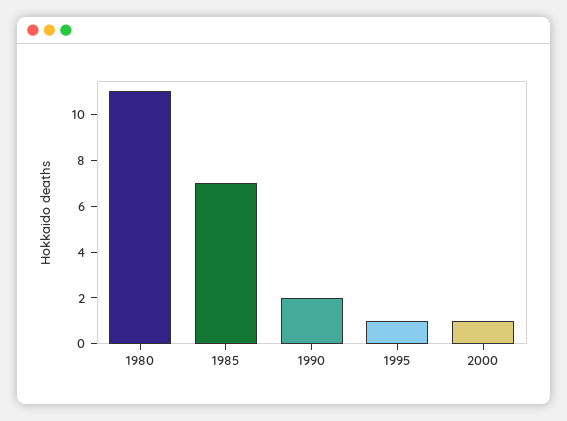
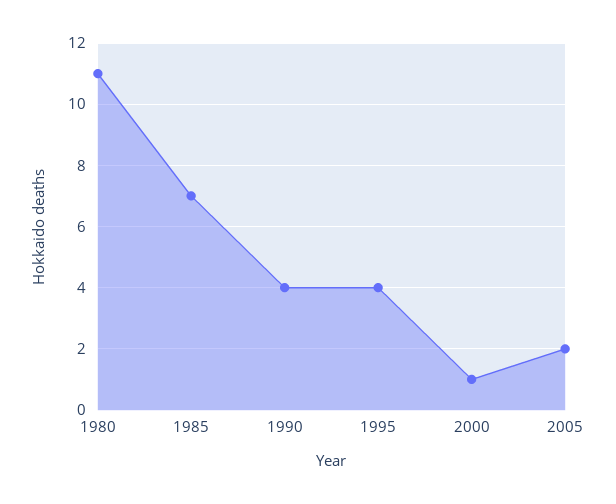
1990: 2 -> 4
1995: 1 -> 4
2005: none -> 2

